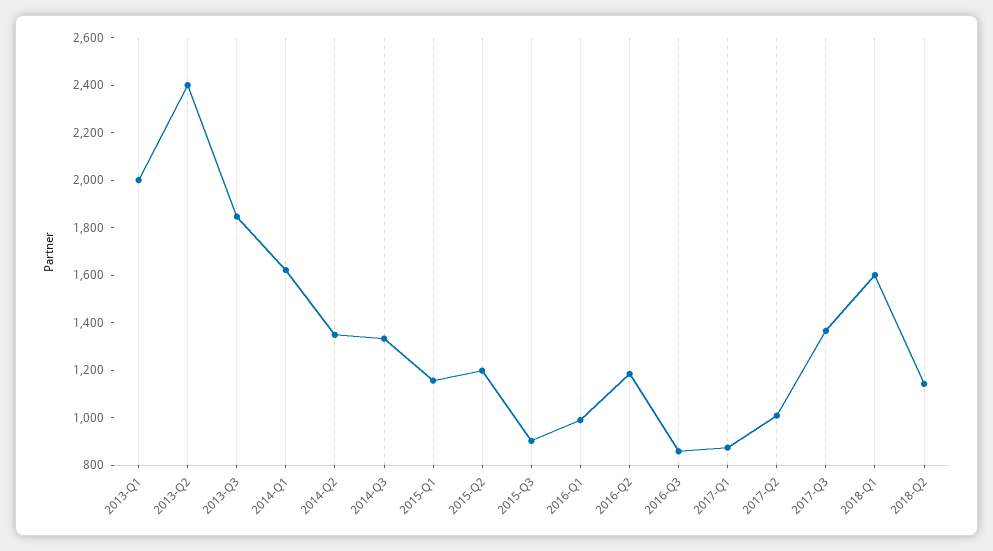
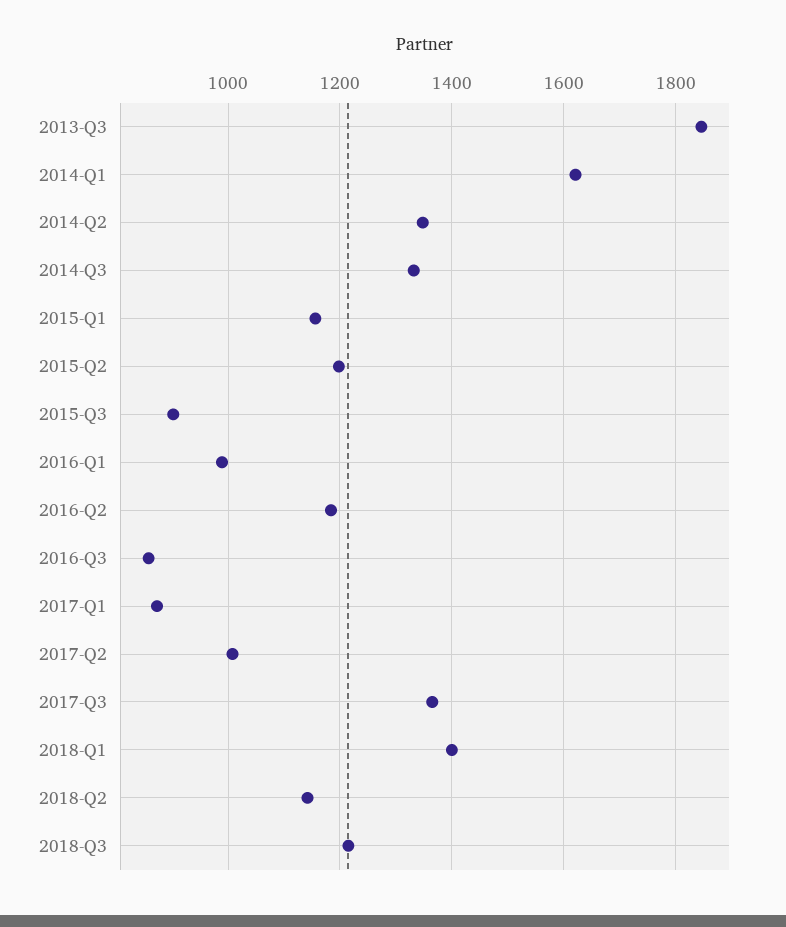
2013-Q1: 2000 -> none
2013-Q2: 2400 -> none
2018-Q1: 1600 -> 1400
2018-Q3: none -> 1220

